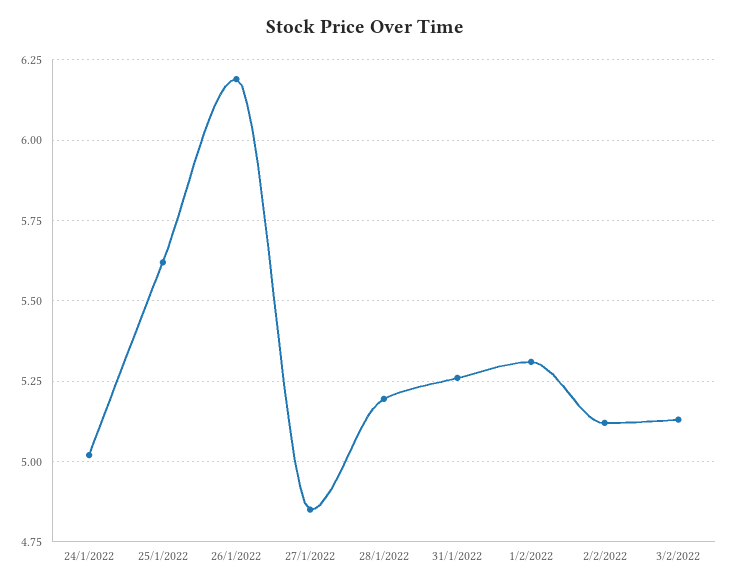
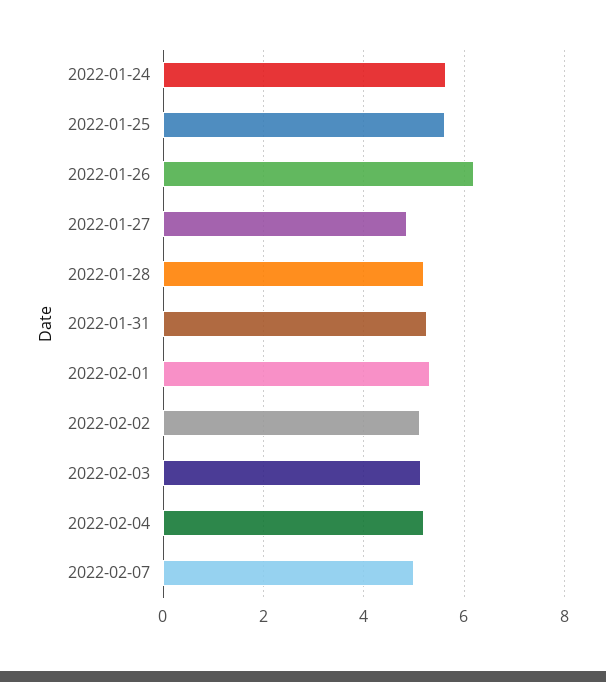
24/1/2022: 5.025 -> 5.6
2022-02-04: none -> 5.2
2022-02-07: none -> 5

